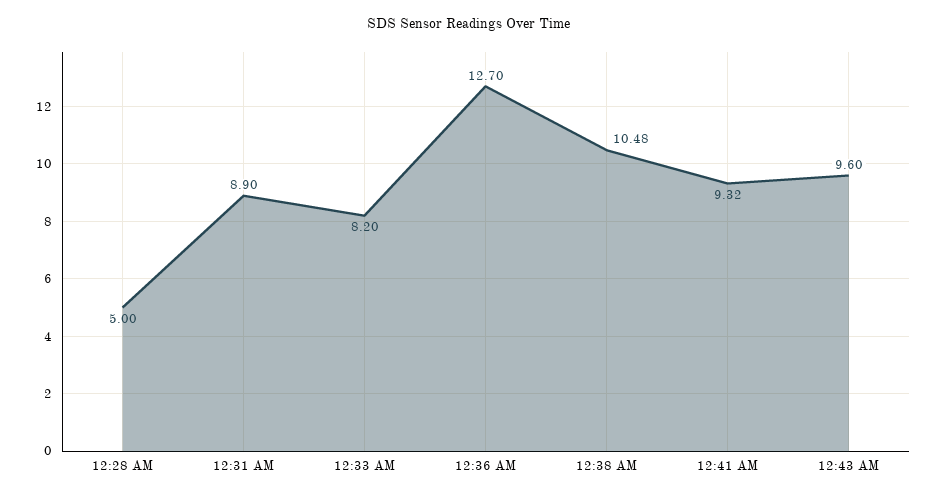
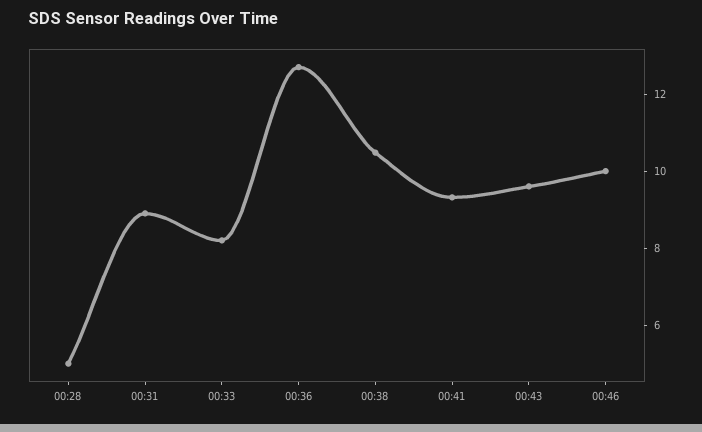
00:46: none -> 10

